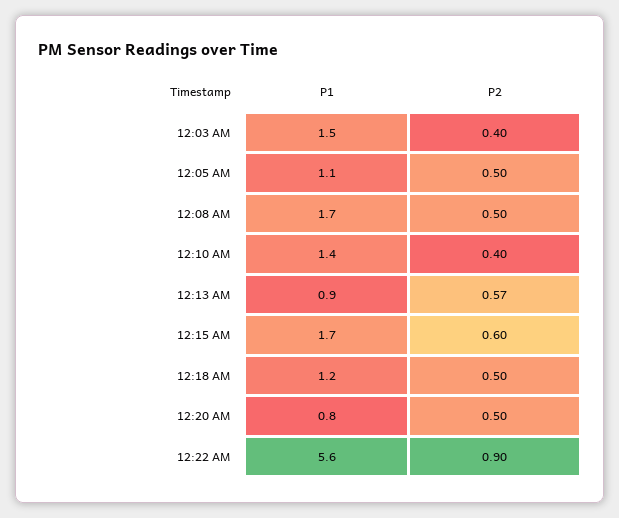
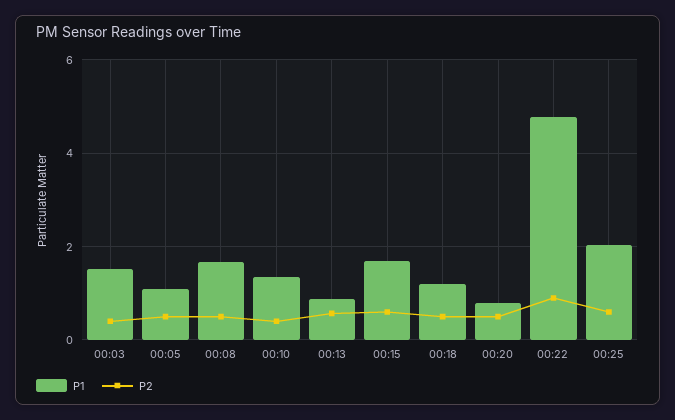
P1, 12:22 AM: 5.6 -> 4.8
P1, 00:25: none -> 2
P2, 00:25: none -> 0.6

